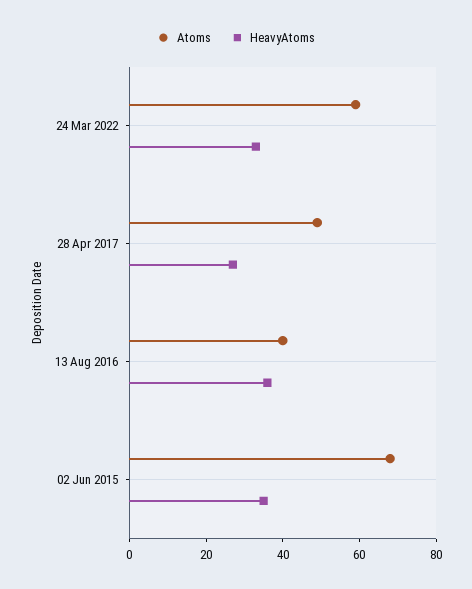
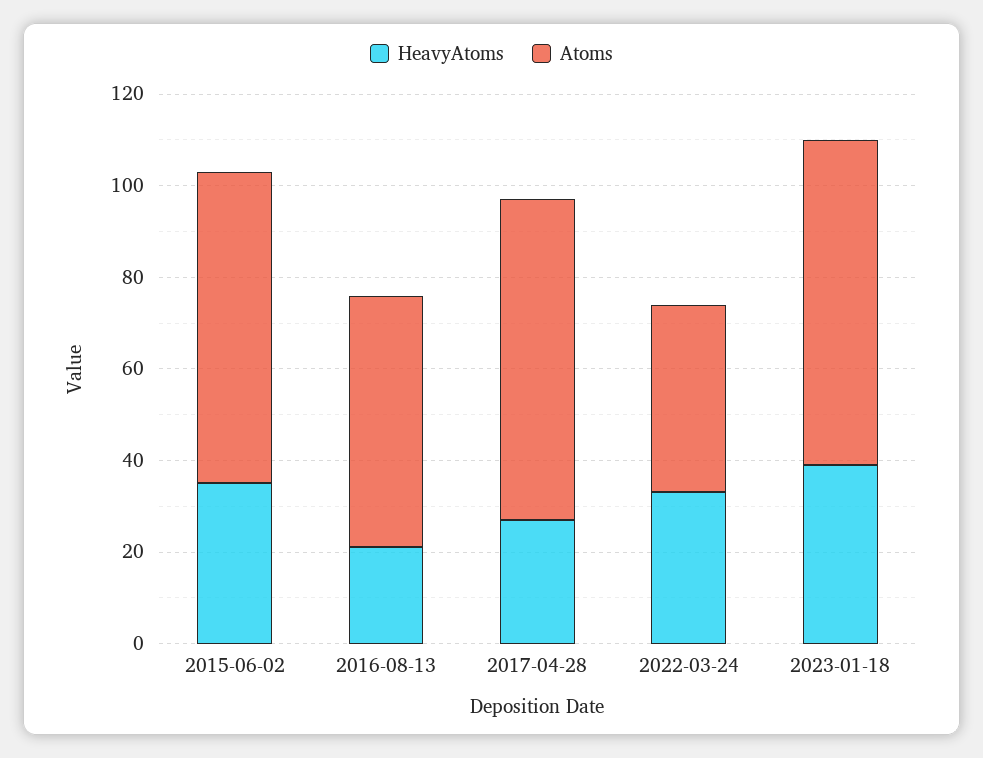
Atoms, 24 Mar 2022: 60 -> 40
Atoms, 28 Apr 2017: 50 -> 70
Atoms, 13 Aug 2016: 40 -> 55
HeavyAtoms, 13 Aug 2016: 35 -> 20
HeavyAtoms, 2023-01-18: none -> 40
Atoms, 2023-01-18: none -> 70

